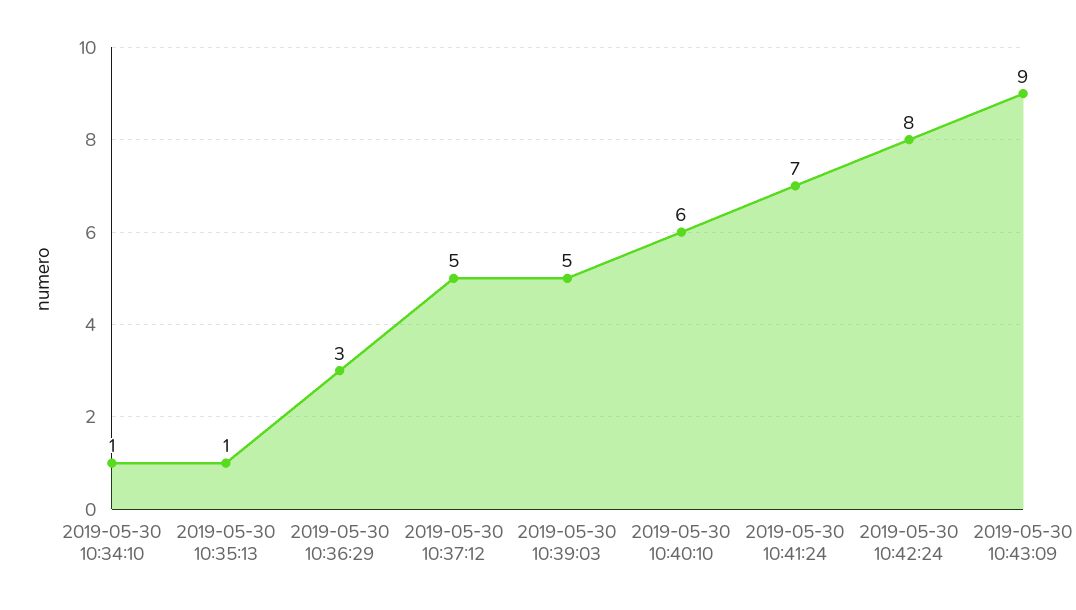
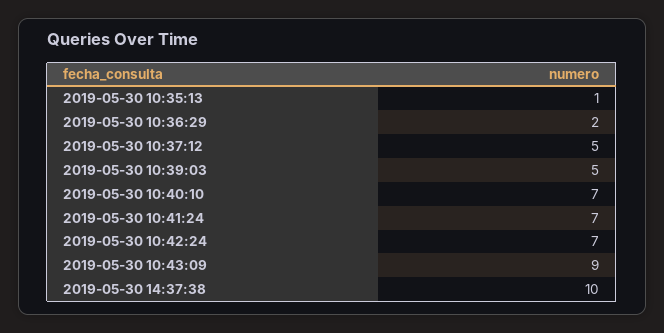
2019-05-30 10:34:10: 1 -> none
2019-05-30 10:36:29: 3 -> 2
2019-05-30 10:40:10: 6 -> 7
2019-05-30 10:42:24: 8 -> 7
2019-05-30 14:37:38: none -> 10

